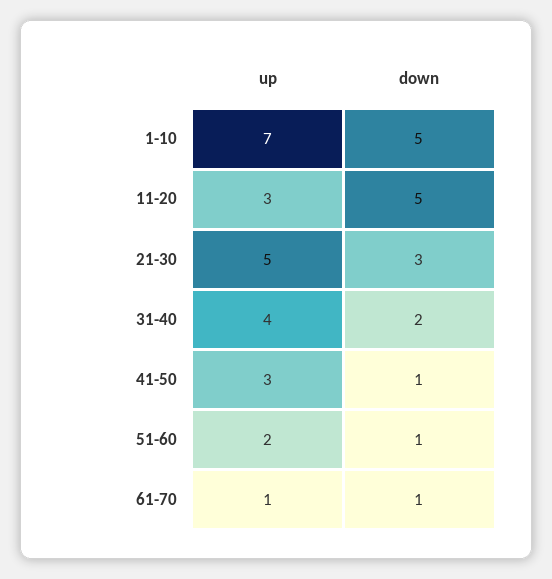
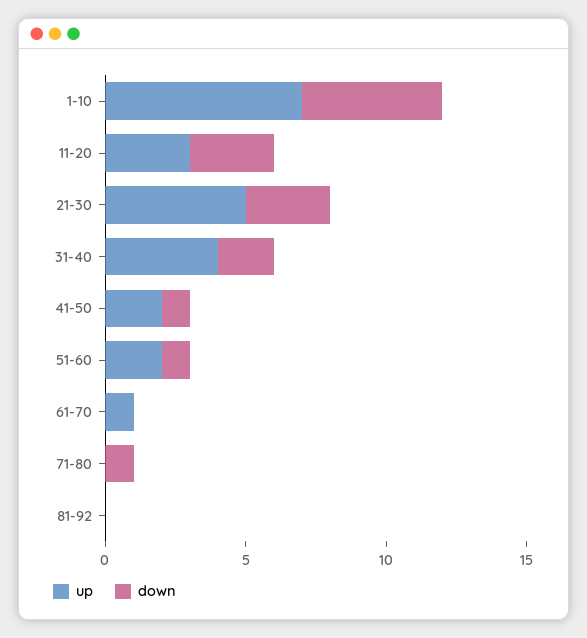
down, 11-20: 5 -> 3
up, 41-50: 3 -> 2
down, 61-70: 1 -> 0
up, 71-80: none -> 0
down, 71-80: none -> 1
up, 81-92: none -> 0
down, 81-92: none -> 0

